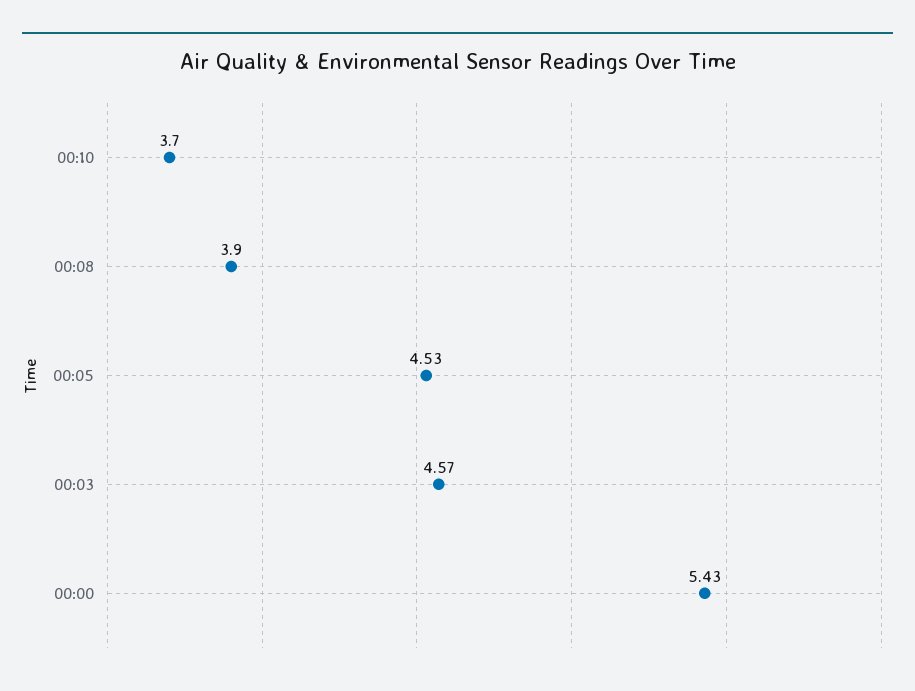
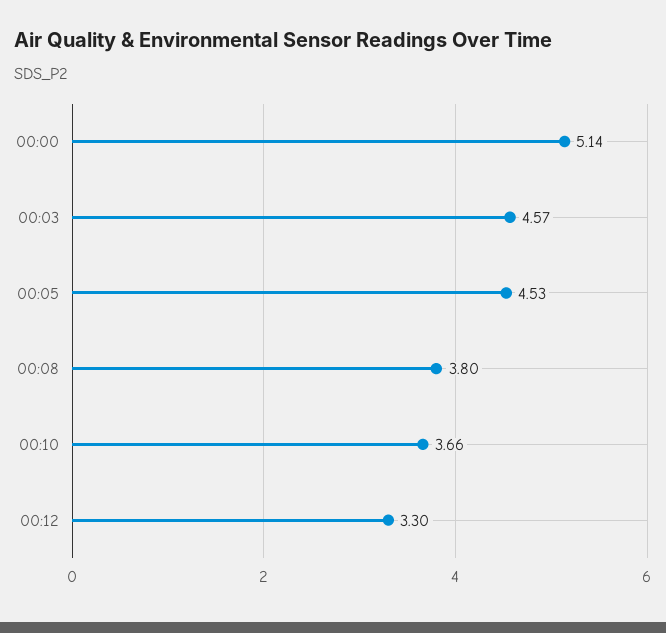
00:10: 3.7 -> 3.66
00:08: 3.9 -> 3.8
00:00: 5.43 -> 5.14
00:12: none -> 3.3

